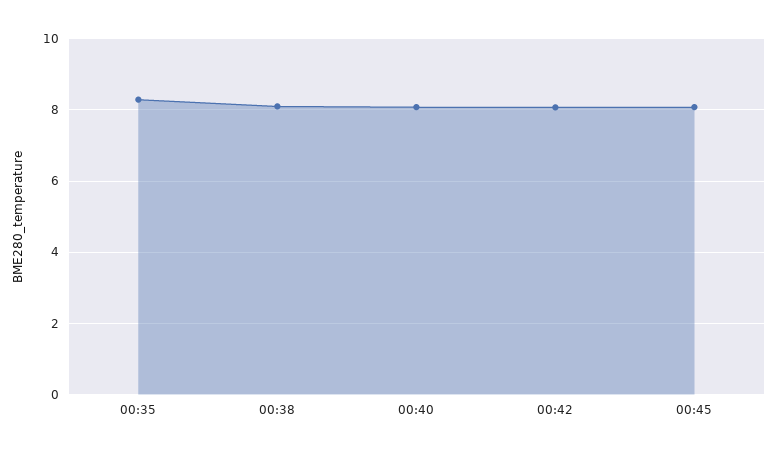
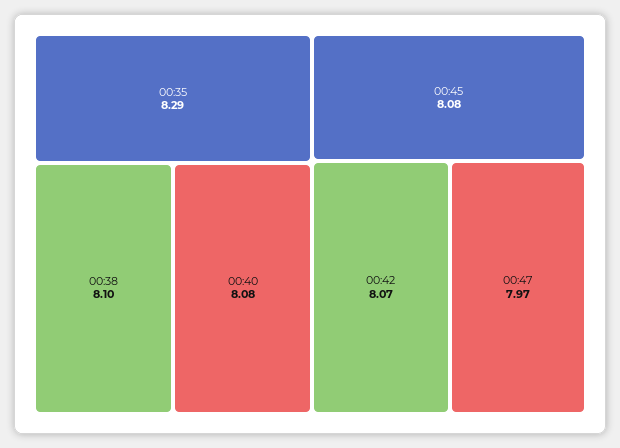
00:47: none -> 7.97

